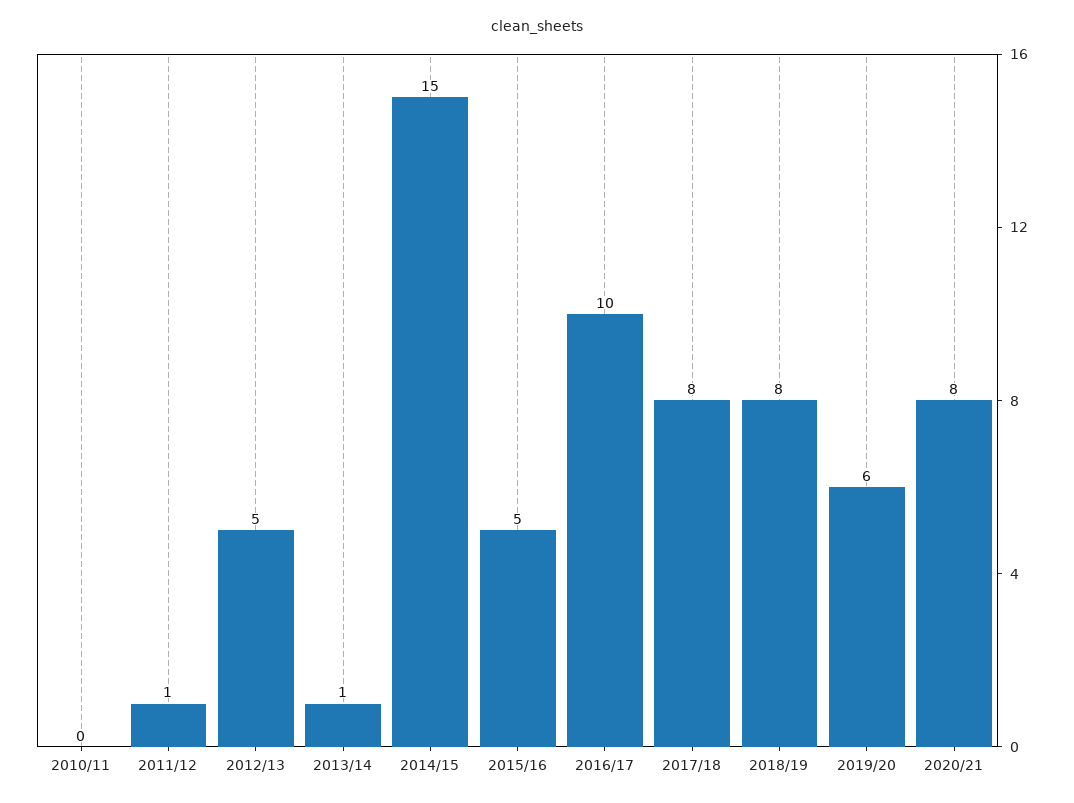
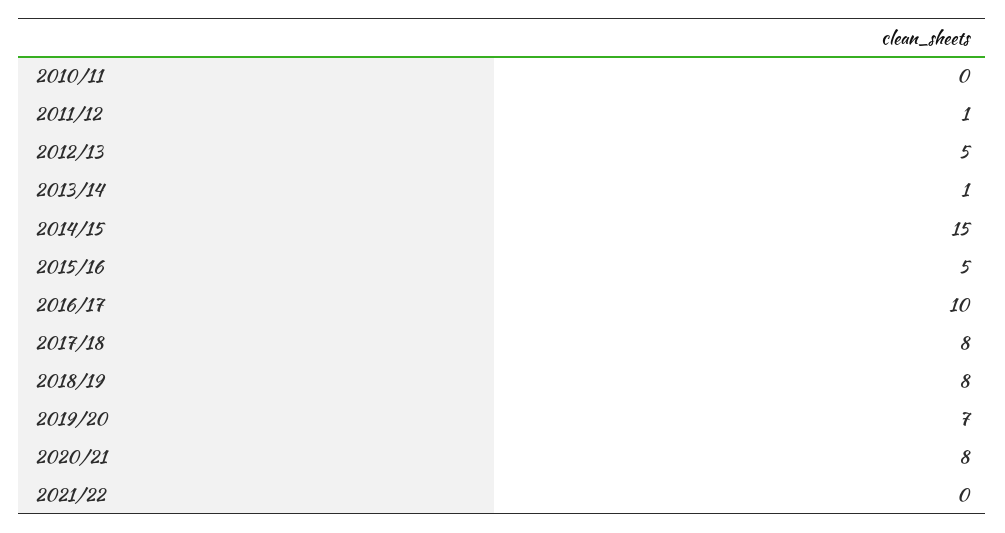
2019/20: 6 -> 7
2021/22: none -> 0

